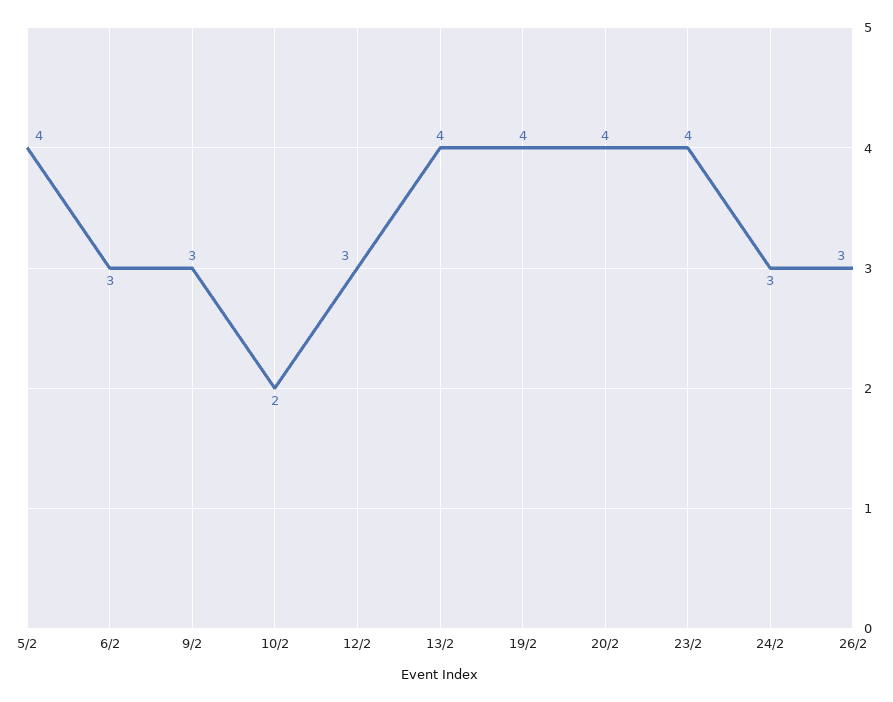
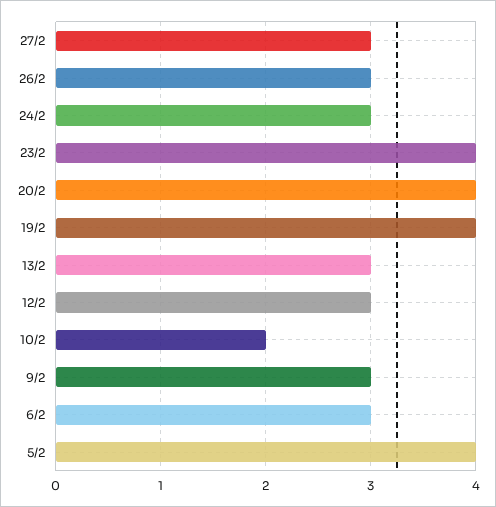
13/2: 4 -> 3
27/2: none -> 3

